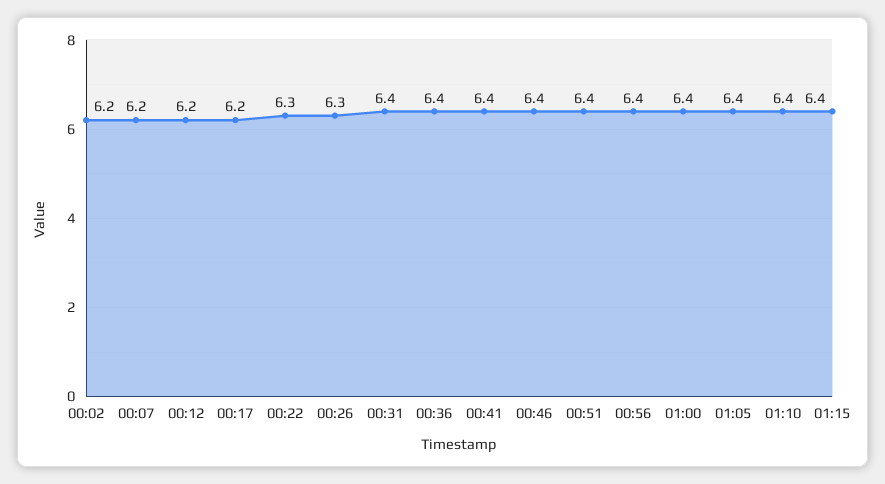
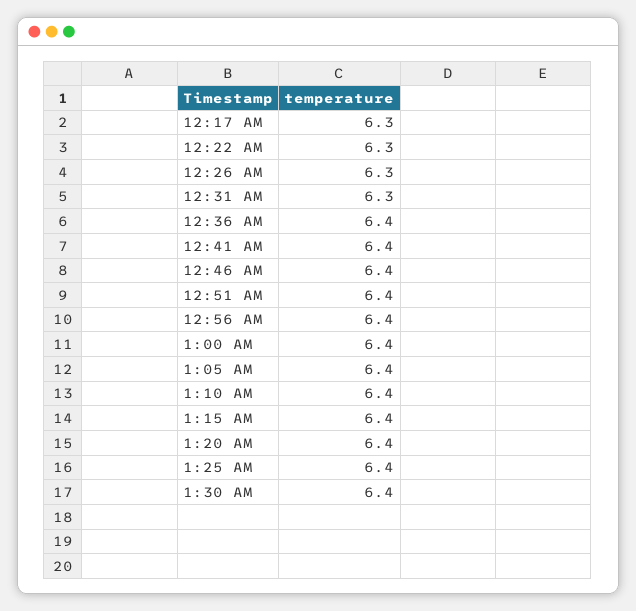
00:02: 6.2 -> none
00:07: 6.2 -> none
00:12: 6.2 -> none
00:17: 6.2 -> 6.3
00:31: 6.4 -> 6.3
1:20 AM: none -> 6.4
1:25 AM: none -> 6.4
1:30 AM: none -> 6.4

